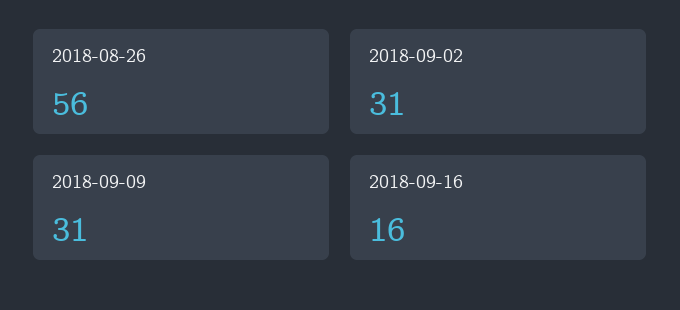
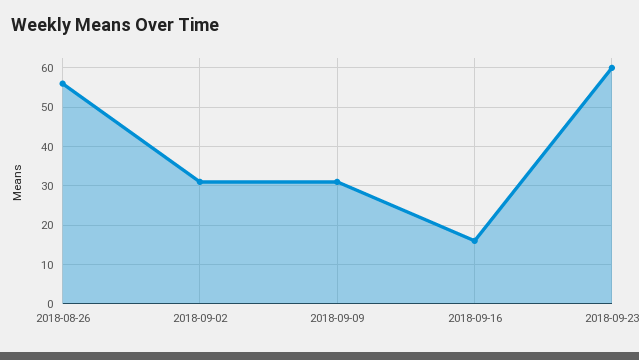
2018-09-23: none -> 60

